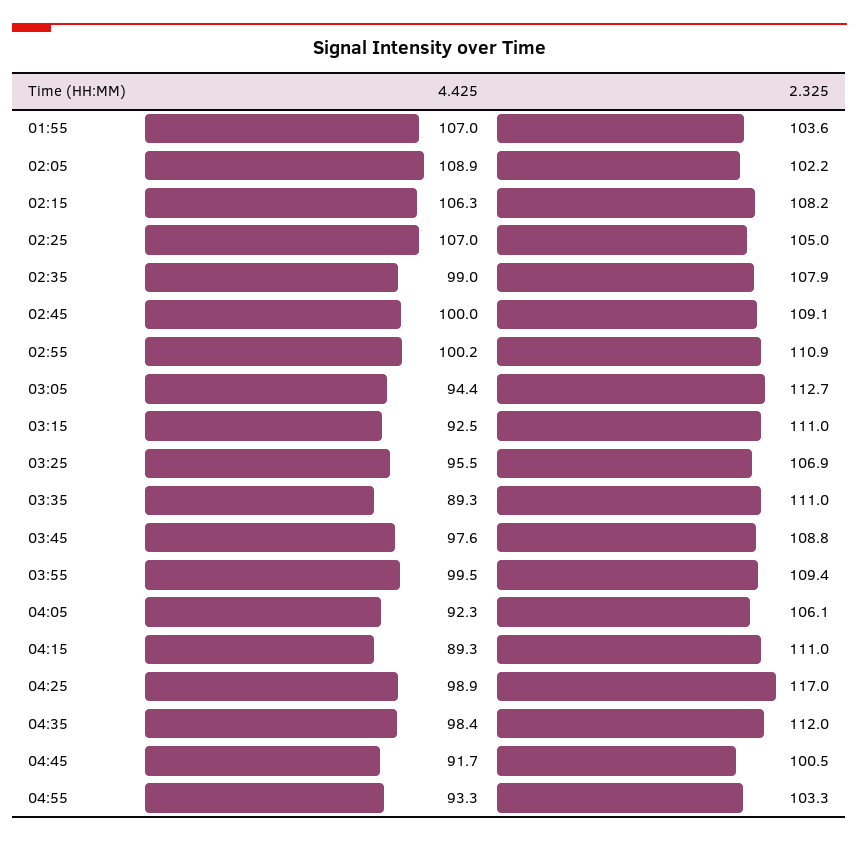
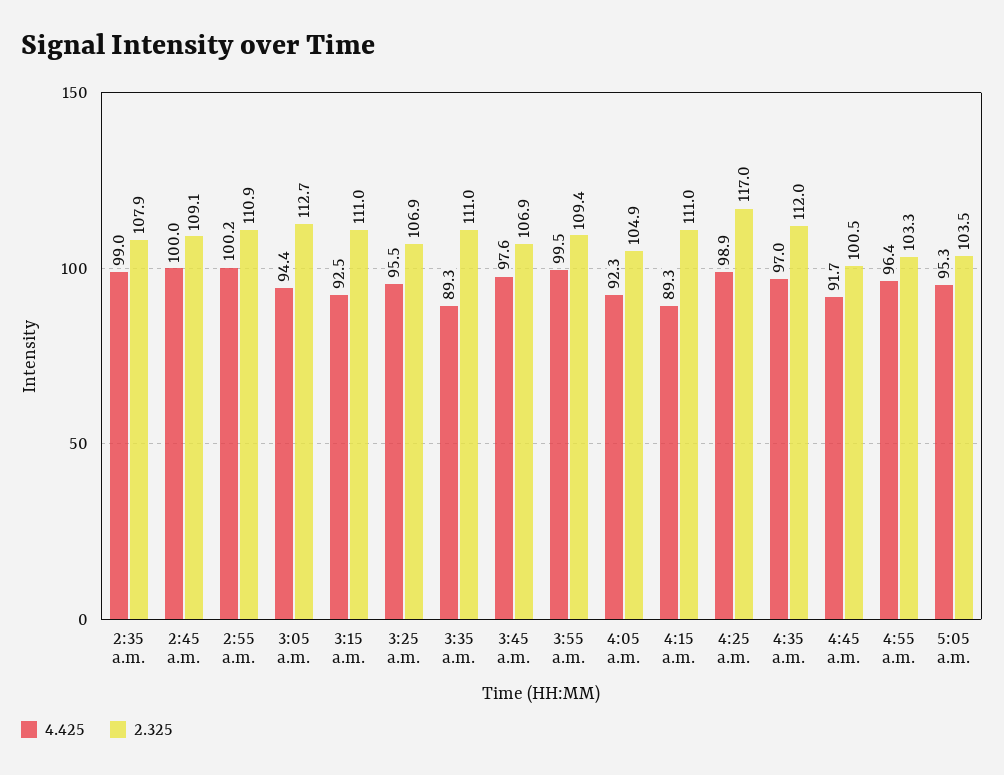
4.425, 01:55: 107 -> none
2.325, 01:55: 103.6 -> none
4.425, 02:05: 108.9 -> none
2.325, 02:05: 102.2 -> none
4.425, 02:15: 106.3 -> none
2.325, 02:15: 108.2 -> none
4.425, 02:25: 107 -> none
2.325, 02:25: 105 -> none
2.325, 03:45: 108.8 -> 106.9
2.325, 04:05: 106.1 -> 104.9
4.425, 04:35: 98.4 -> 97
4.425, 04:55: 93.3 -> 96.4
4.425, 5:05 a.m.: none -> 95.3
2.325, 5:05 a.m.: none -> 103.5

